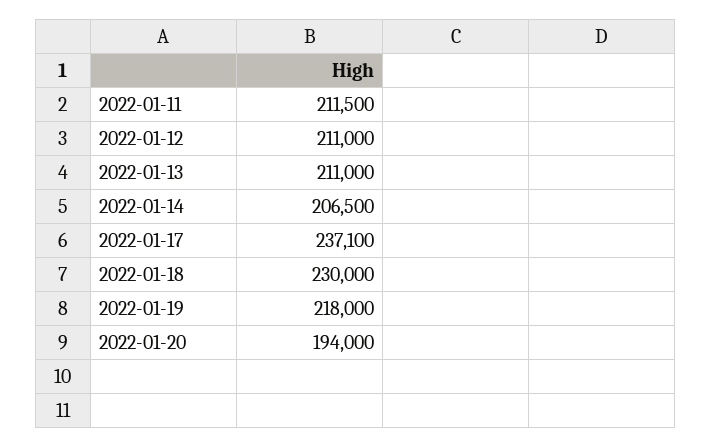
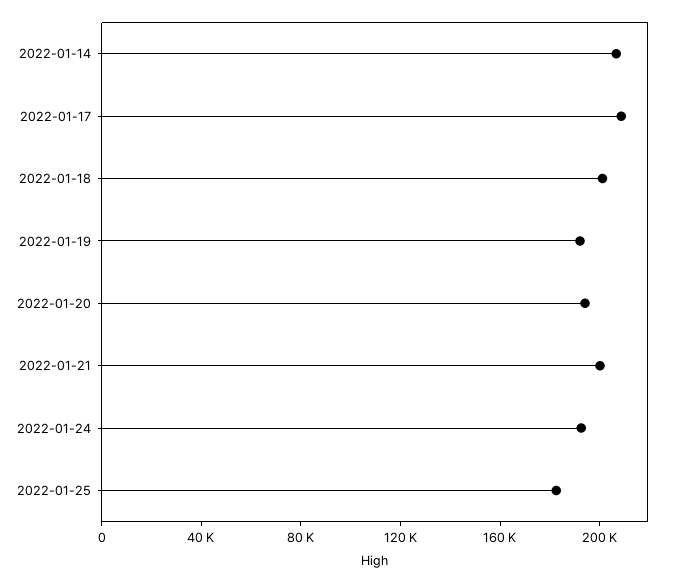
2022-01-11: 211500 -> none
2022-01-12: 211000 -> none
2022-01-13: 211000 -> none
2022-01-17: 237100 -> 210000
2022-01-18: 230000 -> 200000
2022-01-19: 218000 -> 190000
2022-01-21: none -> 200000
2022-01-24: none -> 190000
2022-01-25: none -> 180000

